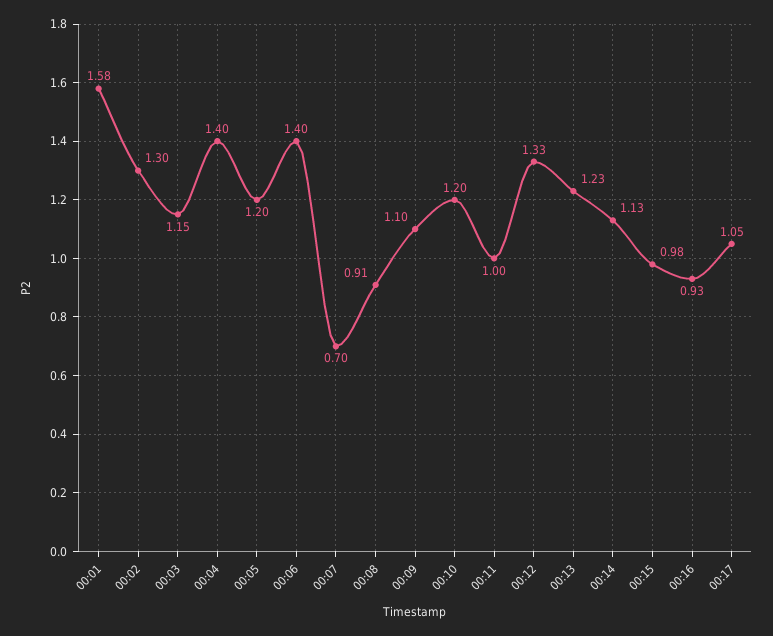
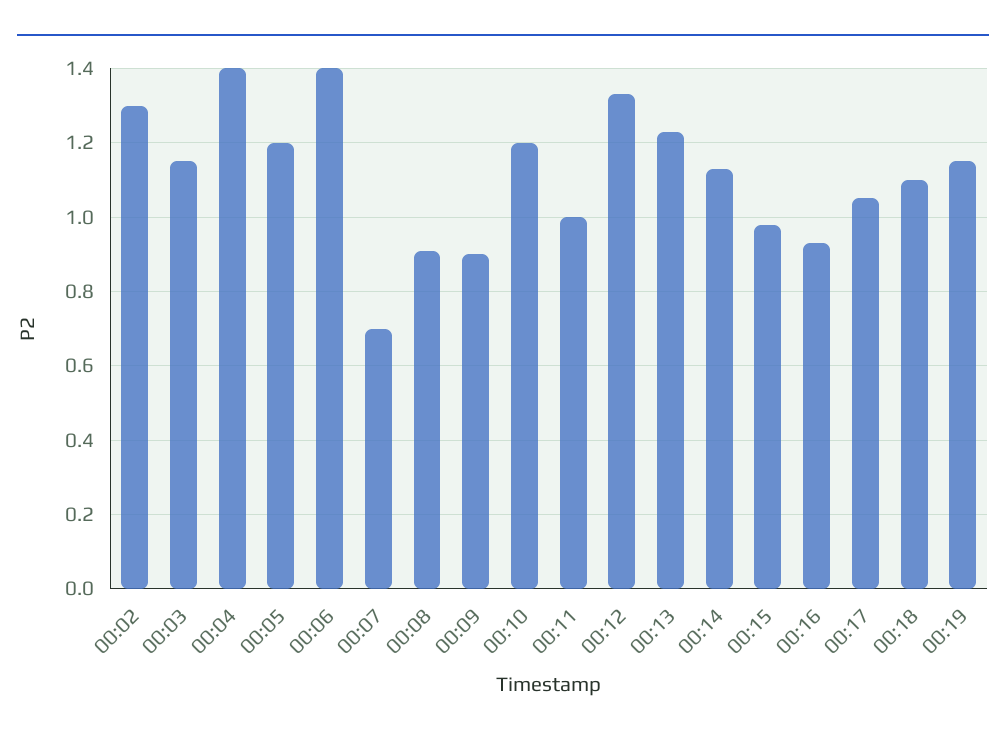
00:01: 1.58 -> none
00:09: 1.1 -> 0.9
00:18: none -> 1.1
00:19: none -> 1.15

